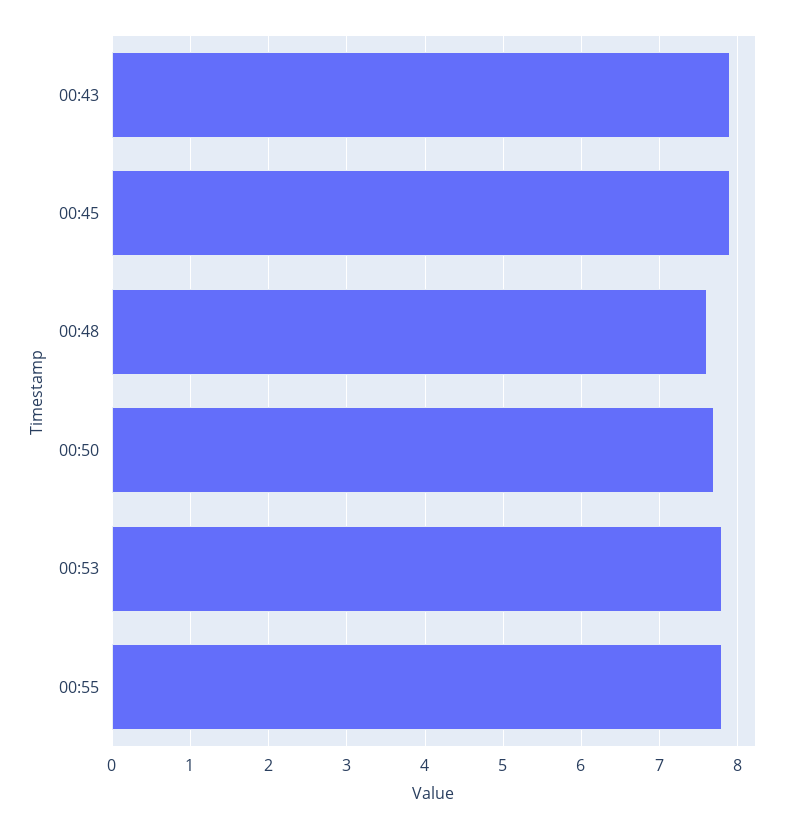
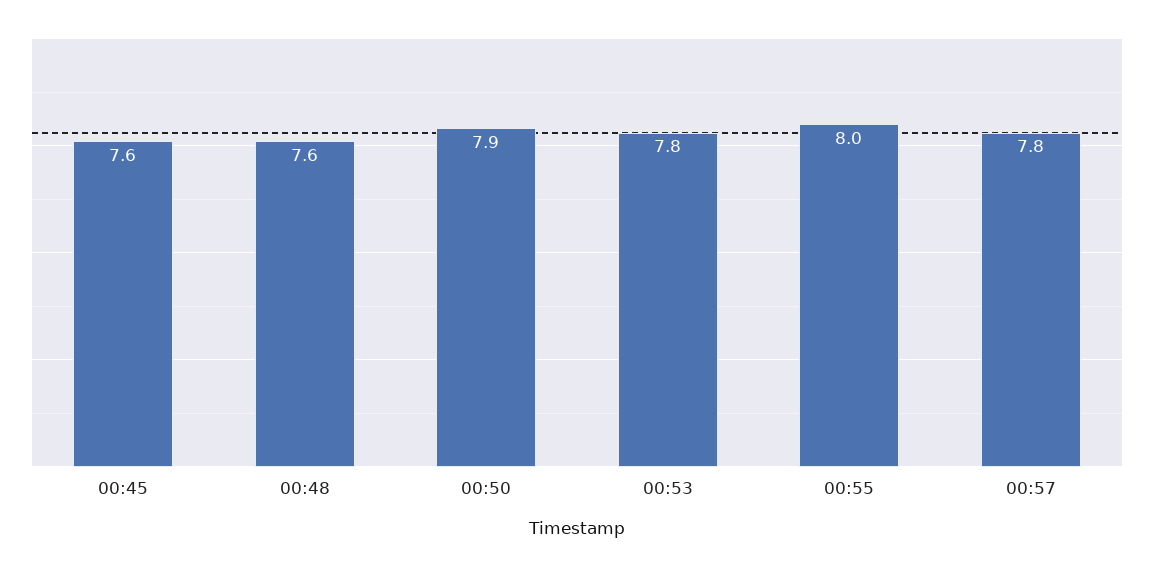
00:43: 7.9 -> none
00:45: 7.9 -> 7.6
00:50: 7.7 -> 7.9
00:55: 7.8 -> 8
00:57: none -> 7.8

